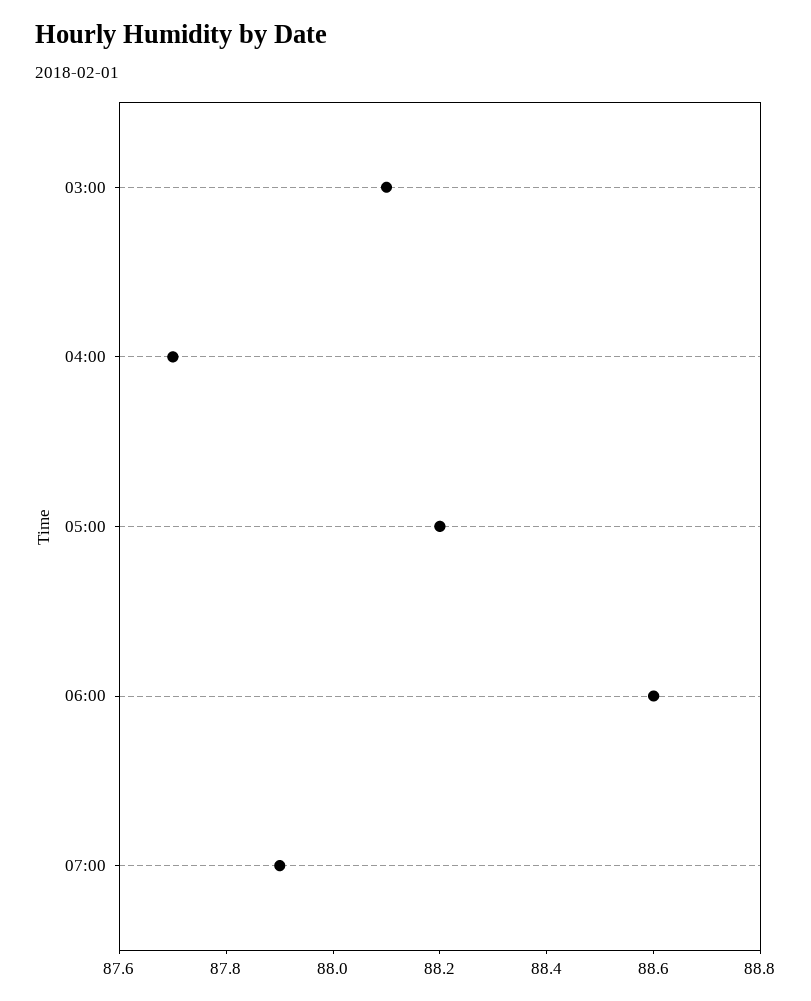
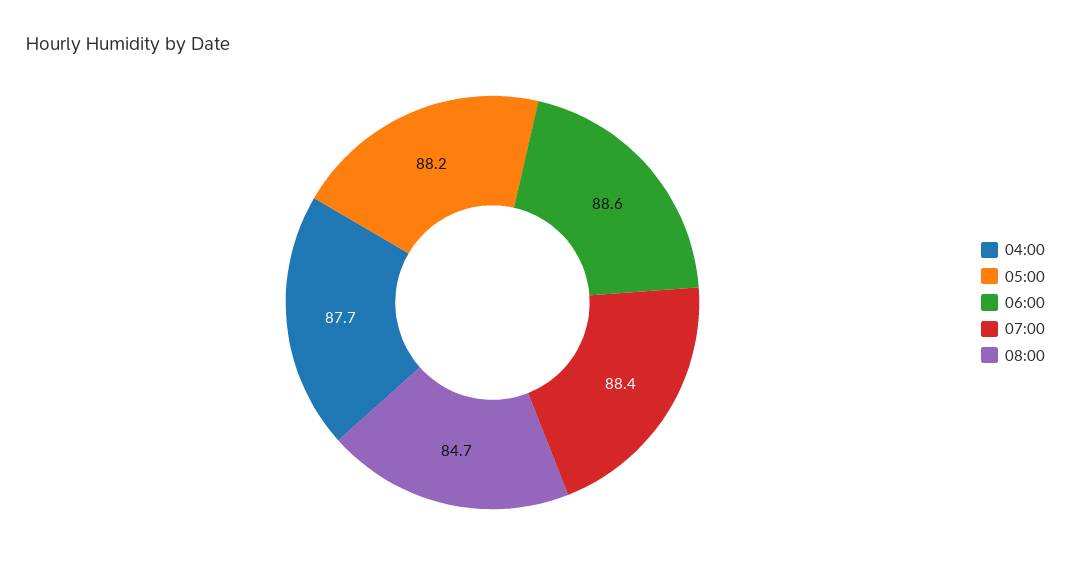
03:00: 88.1 -> none
07:00: 87.9 -> 88.4
08:00: none -> 84.7

